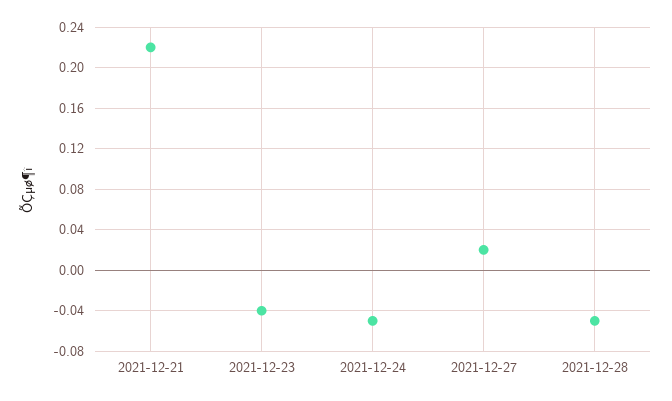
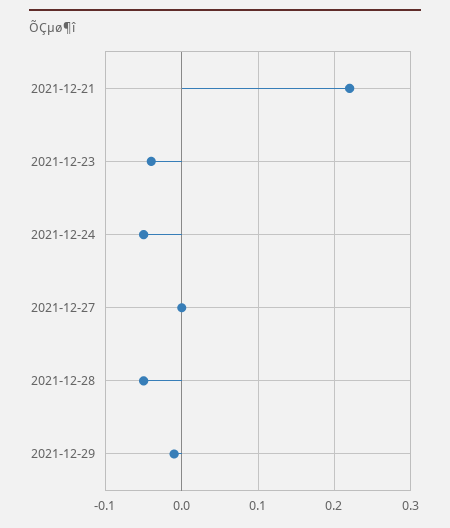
2021-12-27: 0.02 -> 0
2021-12-29: none -> -0.01

